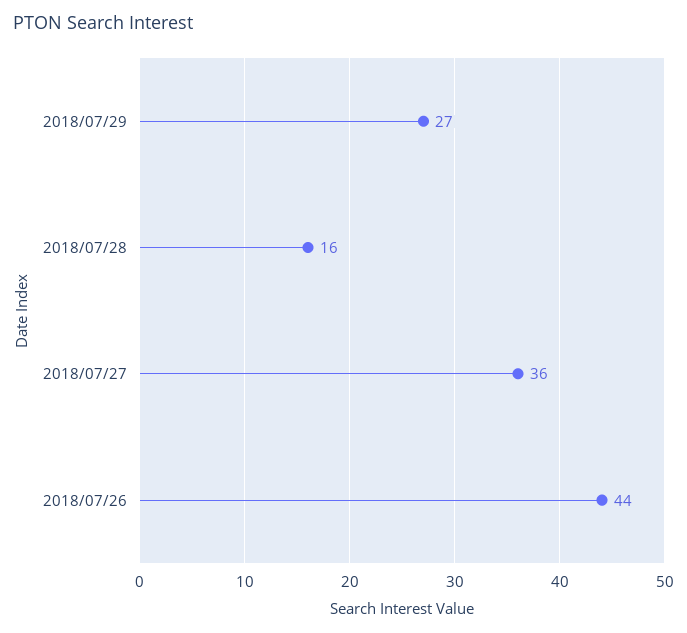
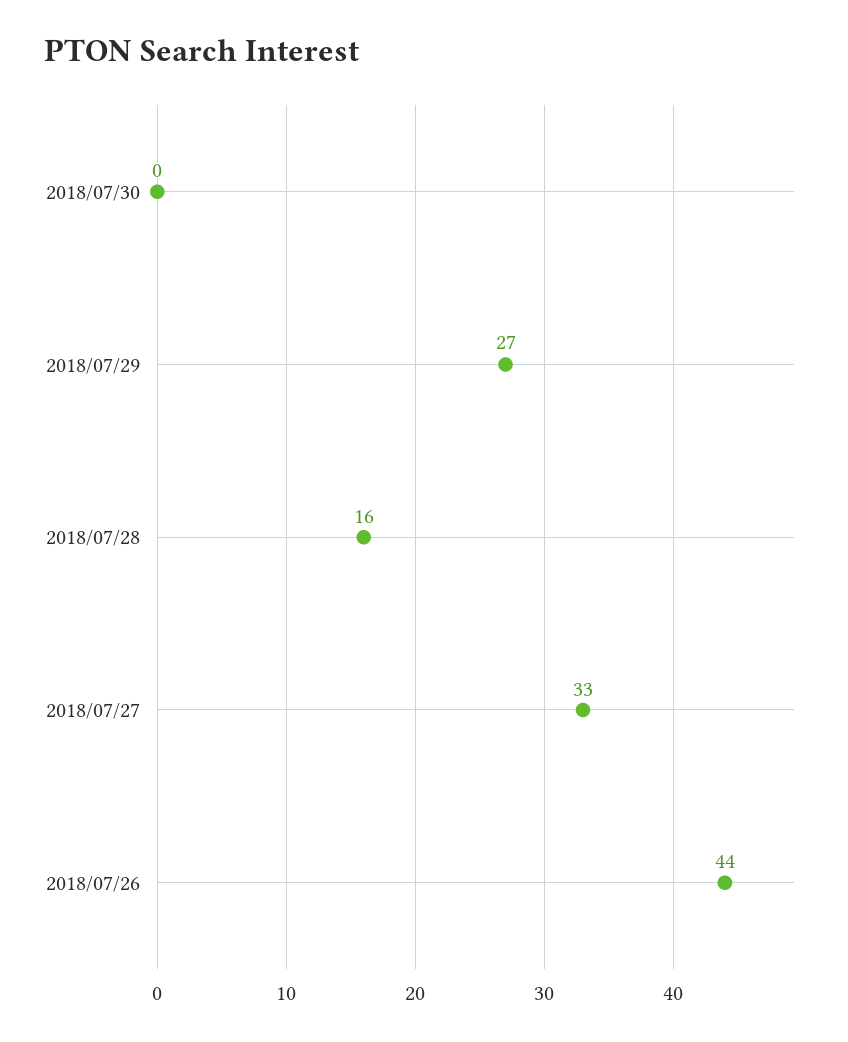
2018/07/27: 36 -> 33
2018/07/30: none -> 0

